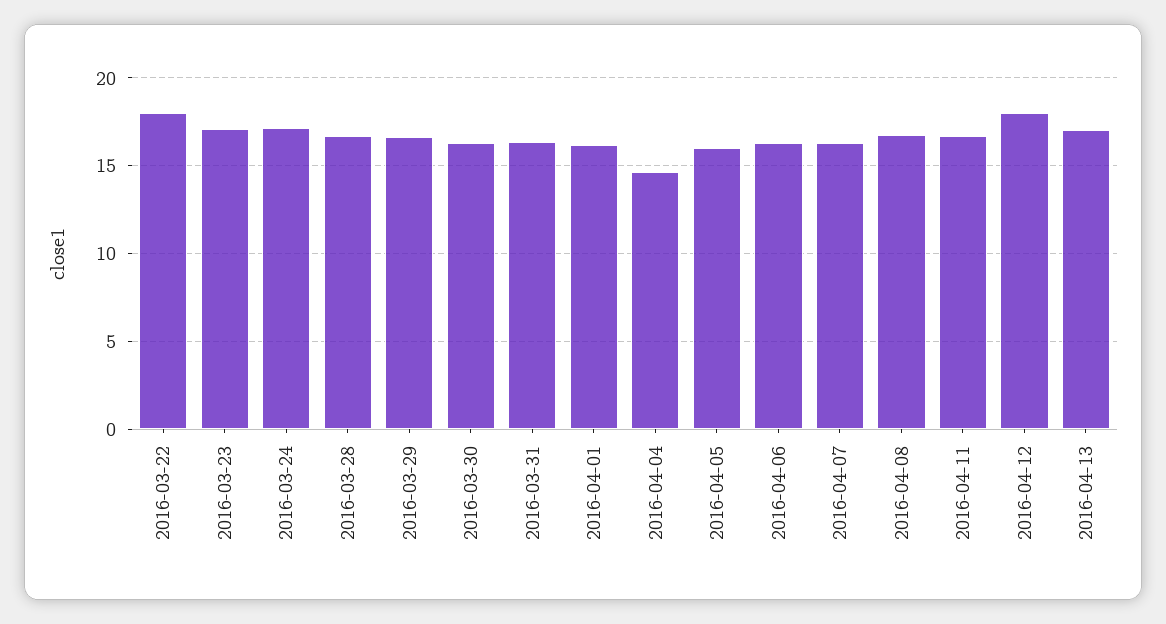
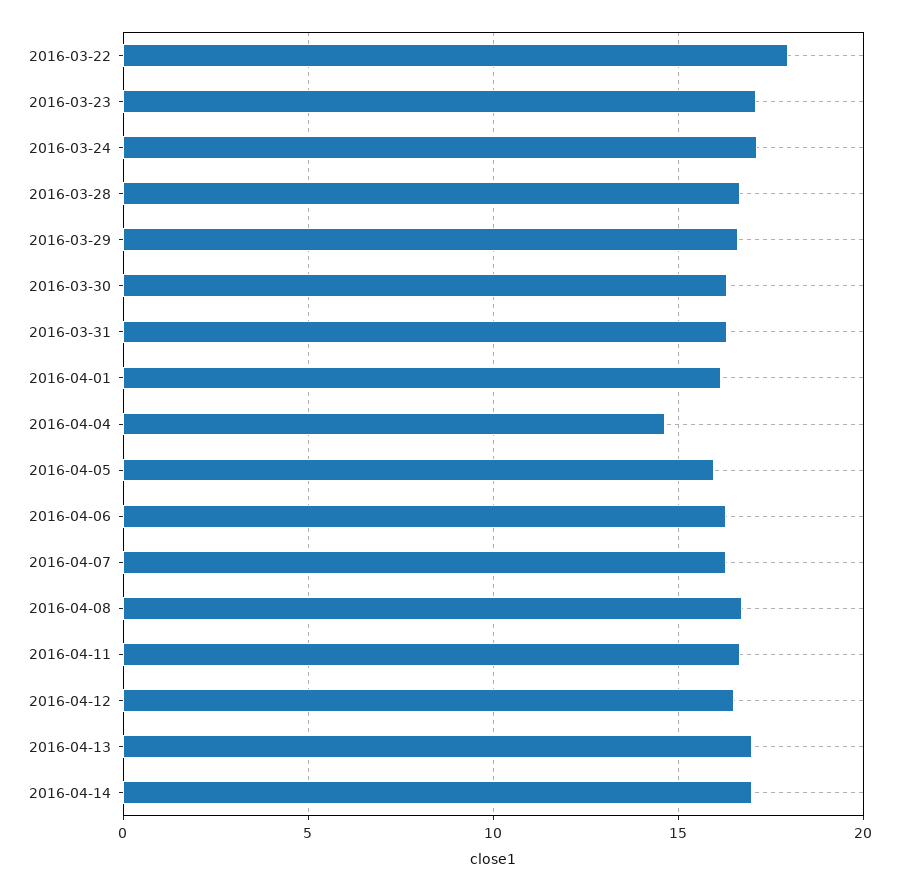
2016-04-12: 18 -> 16.5
2016-04-14: none -> 17

